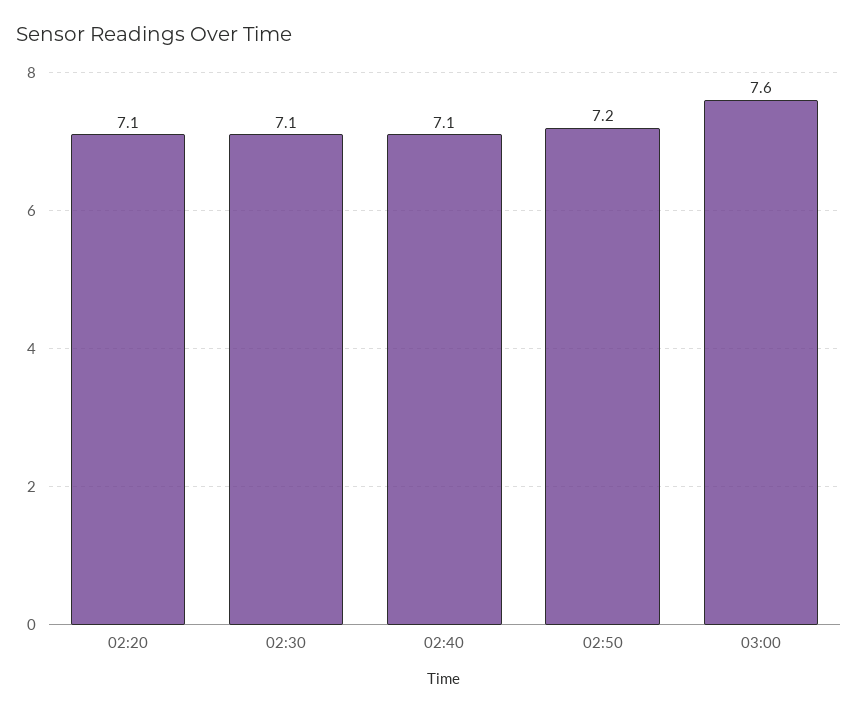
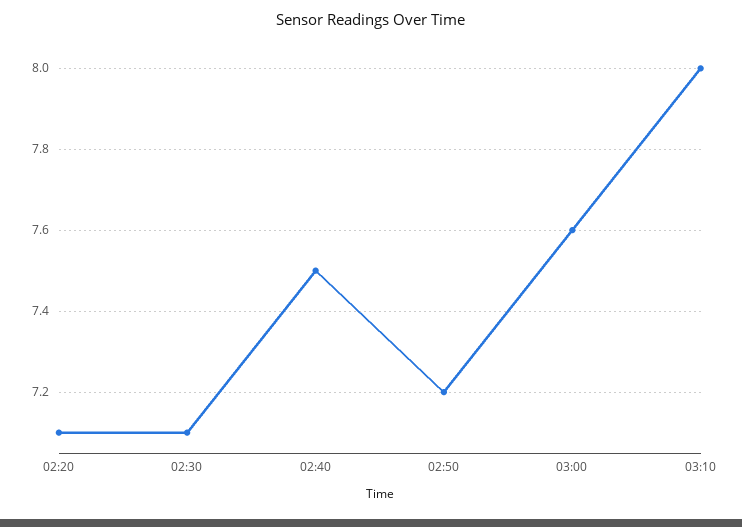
02:40: 7.1 -> 7.5
03:10: none -> 8

